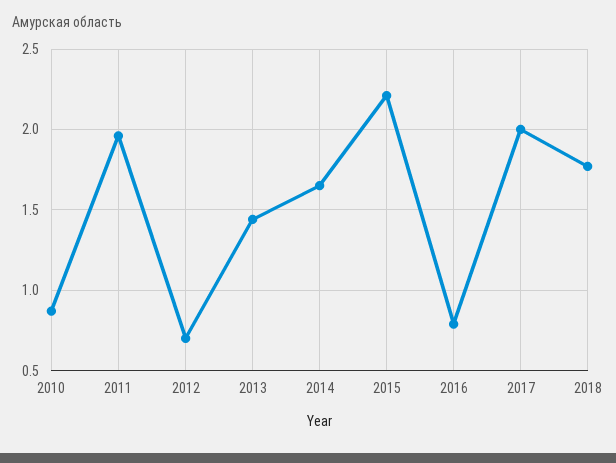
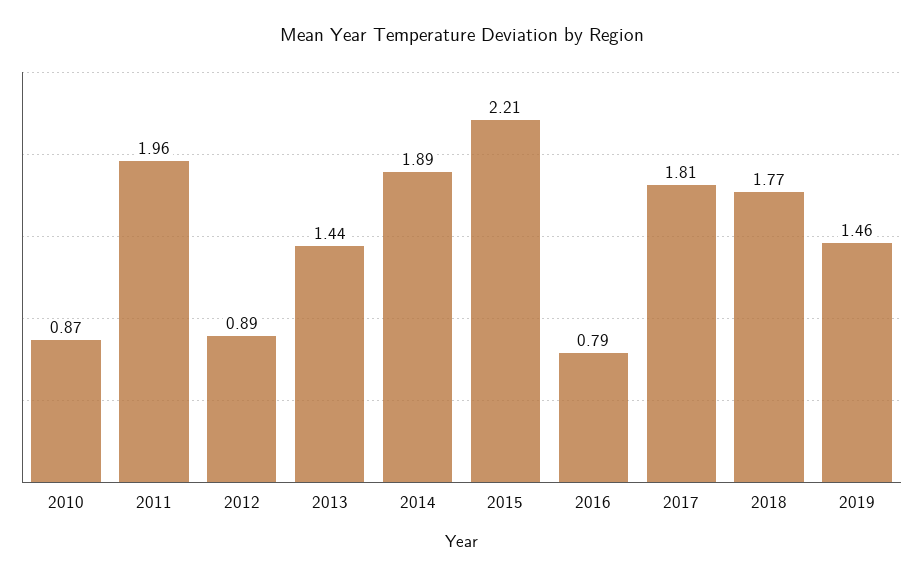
2012: 0.7 -> 0.89
2014: 1.65 -> 1.89
2017: 2 -> 1.81
2019: none -> 1.46

